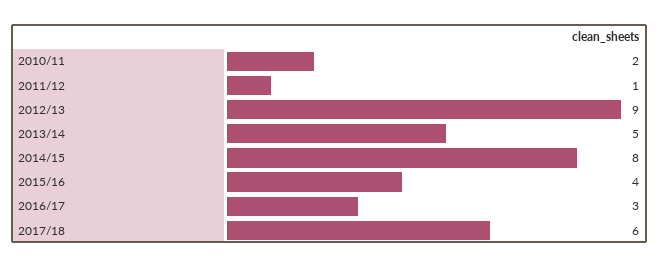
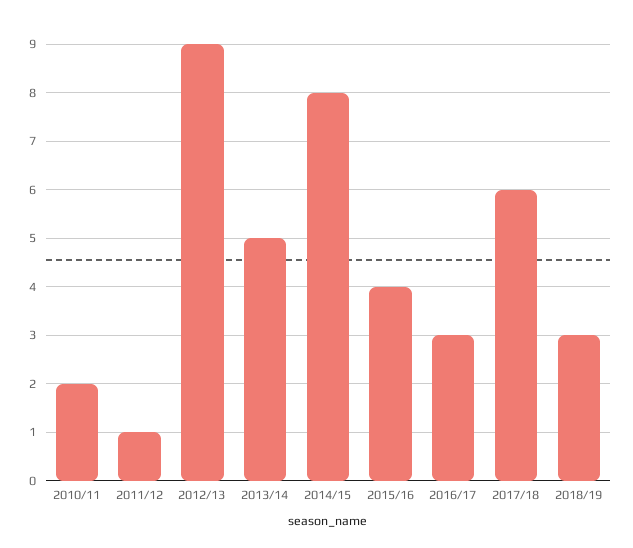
2018/19: none -> 3

